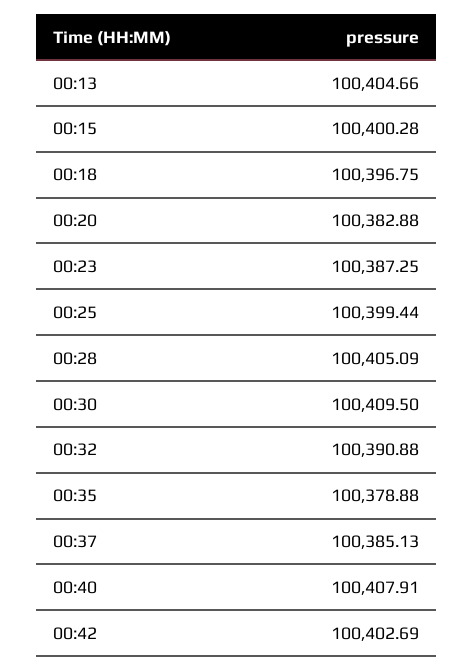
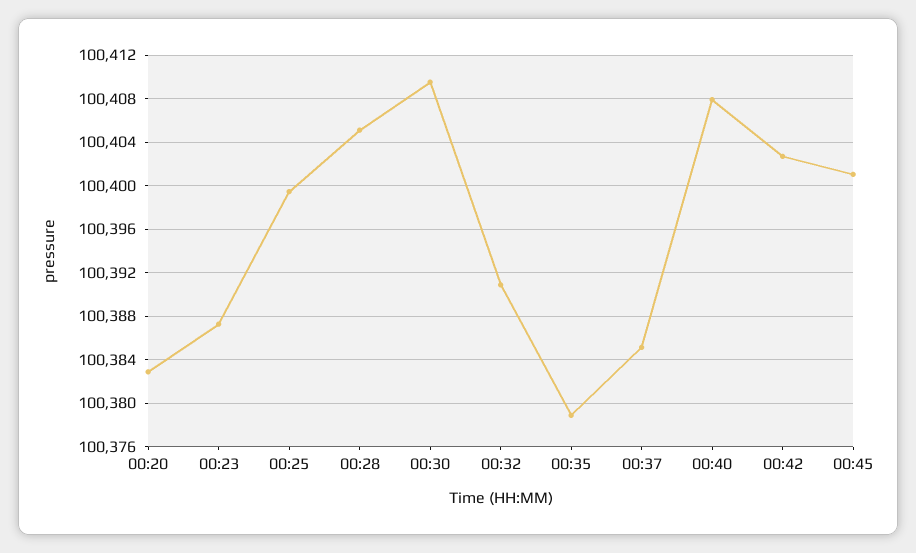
00:13: 100404.66 -> none
00:15: 100400.28 -> none
00:18: 100396.75 -> none
00:45: none -> 100401

